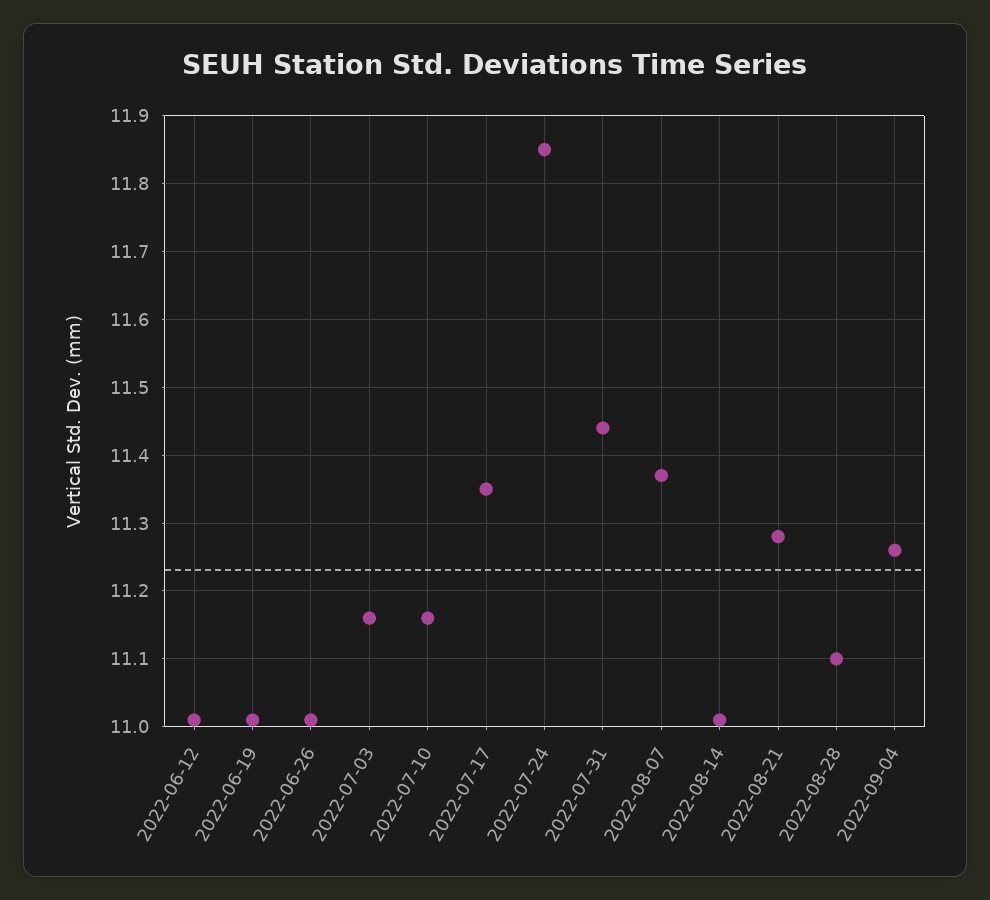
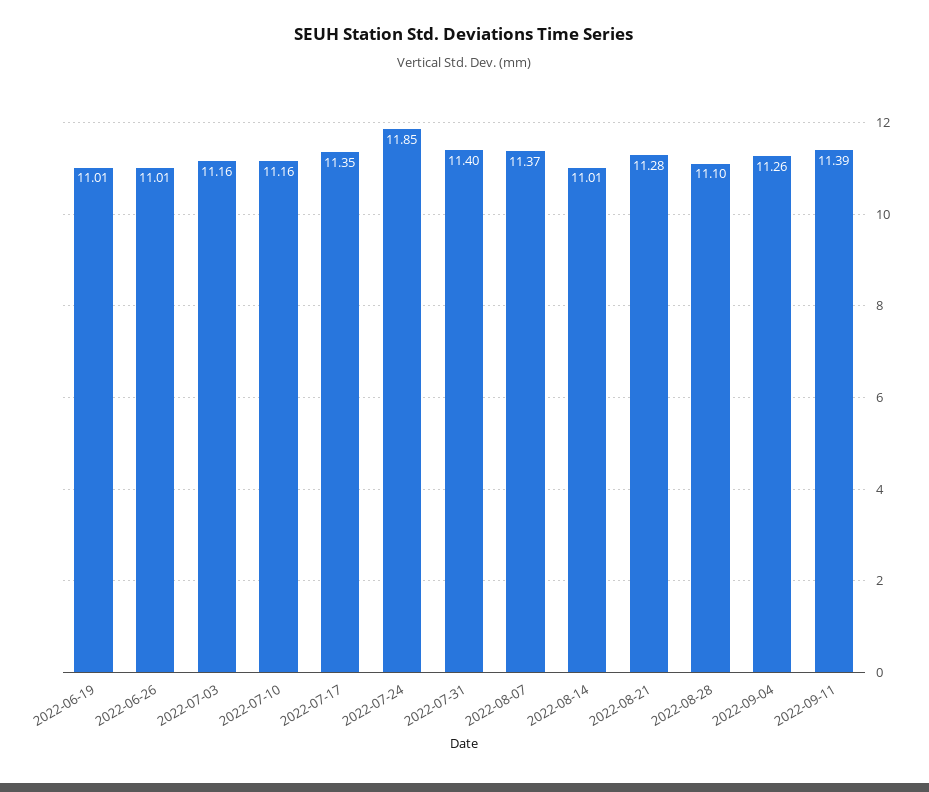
2022-06-12: 11.01 -> none
2022-07-31: 11.44 -> 11.4
2022-09-11: none -> 11.39

